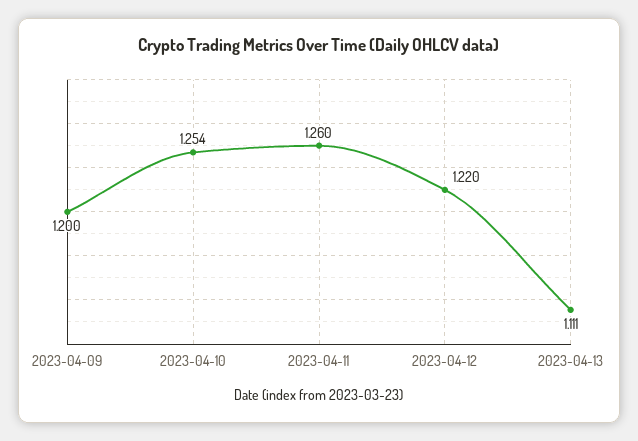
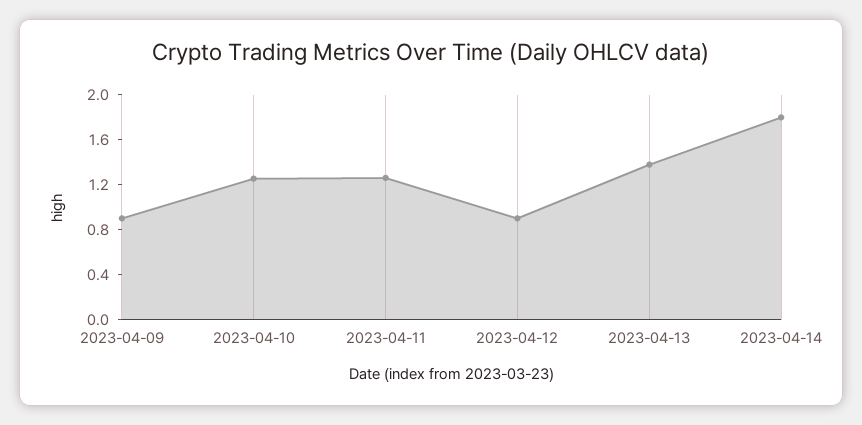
2023-04-09: 1.2 -> 0.9
2023-04-12: 1.22 -> 0.9
2023-04-13: 1.111 -> 1.4
2023-04-14: none -> 1.8

